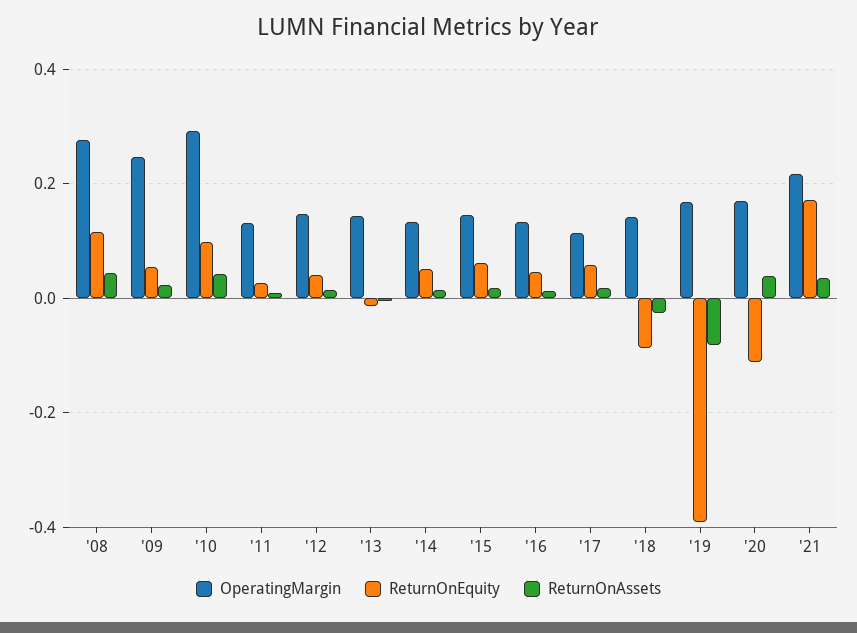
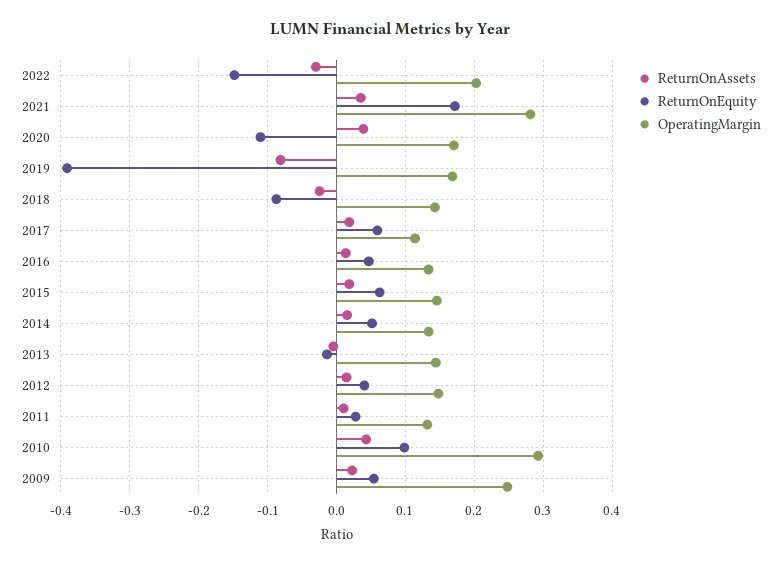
OperatingMargin, '08: 0.28 -> none
ReturnOnEquity, '08: 0.12 -> none
ReturnOnAssets, '08: 0.04 -> none
OperatingMargin, '21: 0.22 -> 0.28
ReturnOnAssets, 2022: none -> -0.03
ReturnOnEquity, 2022: none -> -0.15
OperatingMargin, 2022: none -> 0.2

